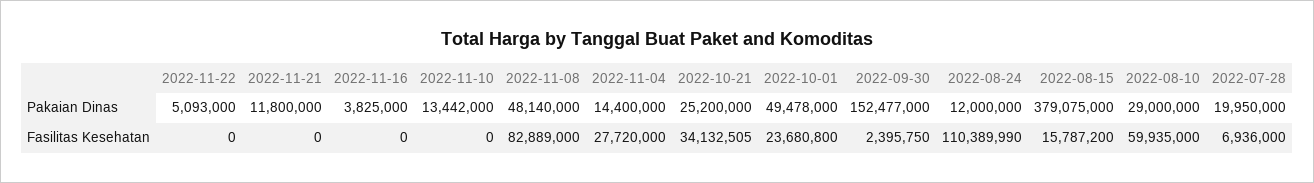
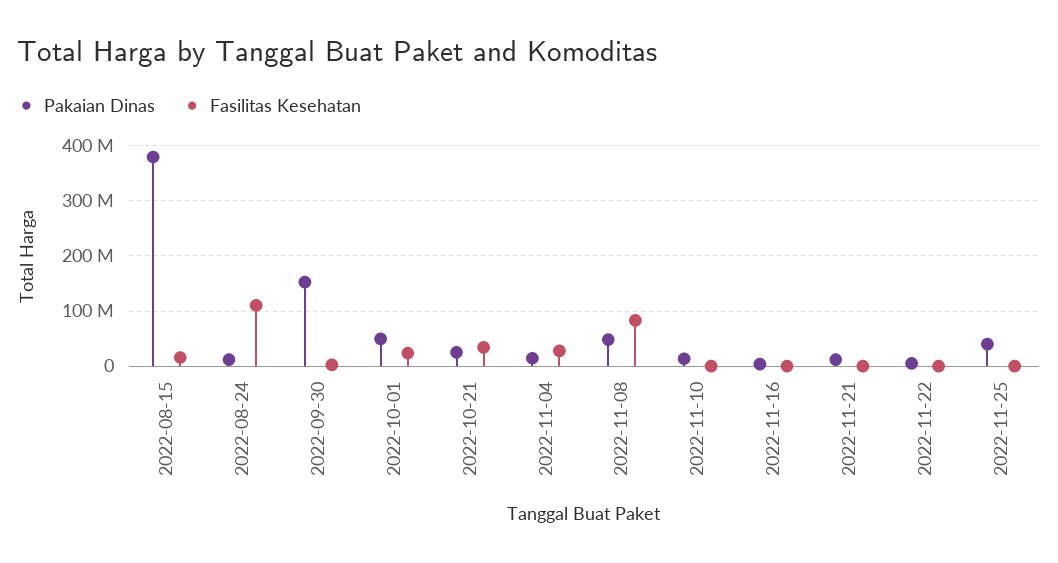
Pakaian Dinas, 2022-08-10: 29000000 -> none
Pakaian Dinas, 2022-07-28: 19950000 -> none
Fasilitas Kesehatan, 2022-08-10: 59935000 -> none
Fasilitas Kesehatan, 2022-07-28: 6936000 -> none
Pakaian Dinas, 2022-11-25: none -> 40000000
Fasilitas Kesehatan, 2022-11-25: none -> 0

